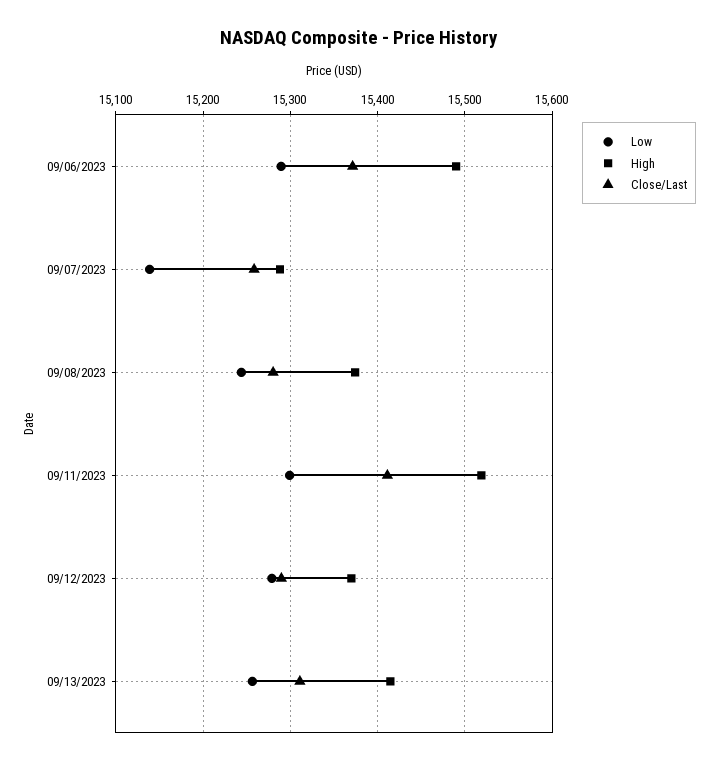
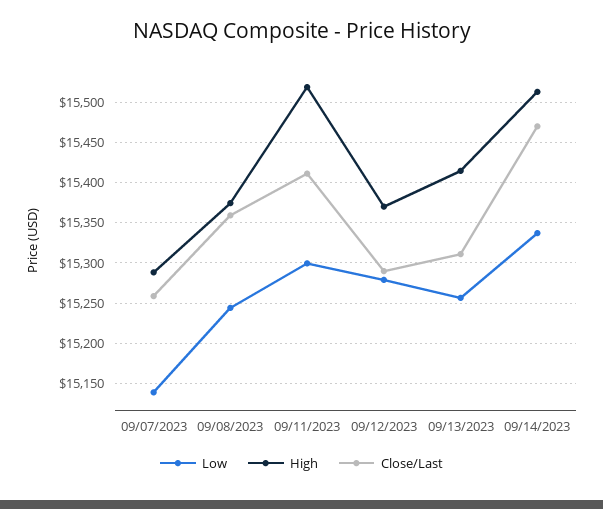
Low, 09/06/2023: 15290 -> none
High, 09/06/2023: 15490 -> none
Close/Last, 09/06/2023: 15370 -> none
Close/Last, 09/08/2023: 15280 -> 15360
Low, 09/14/2023: none -> 15340
High, 09/14/2023: none -> 15510
Close/Last, 09/14/2023: none -> 15470

